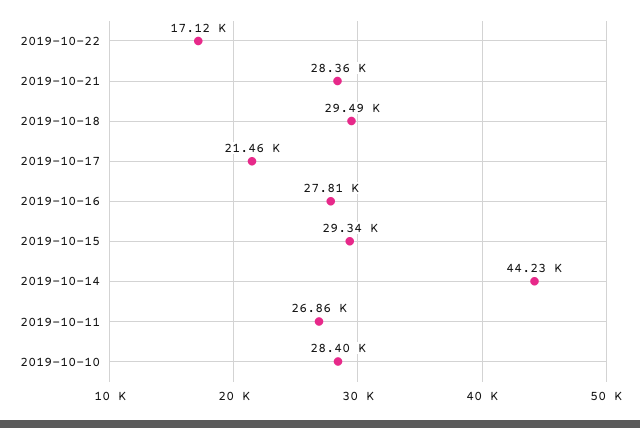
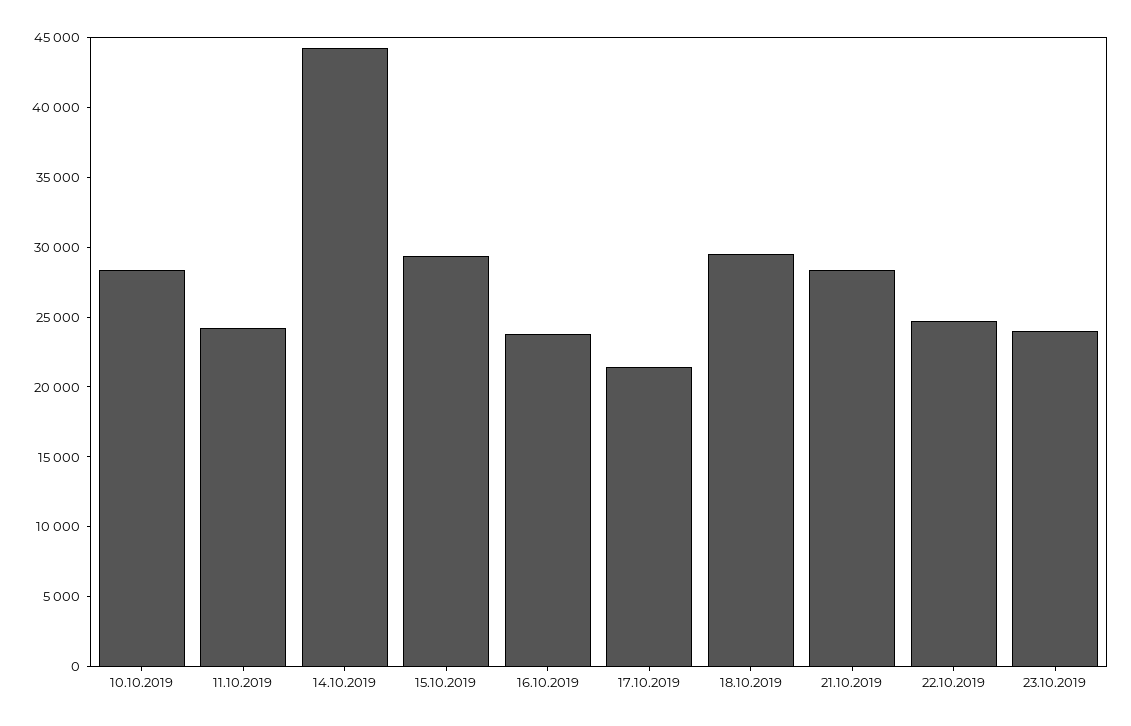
2019-10-22: 17120 -> 25000
2019-10-16: 27810 -> 24000
2019-10-11: 26860 -> 24000
23.10.2019: none -> 24000

